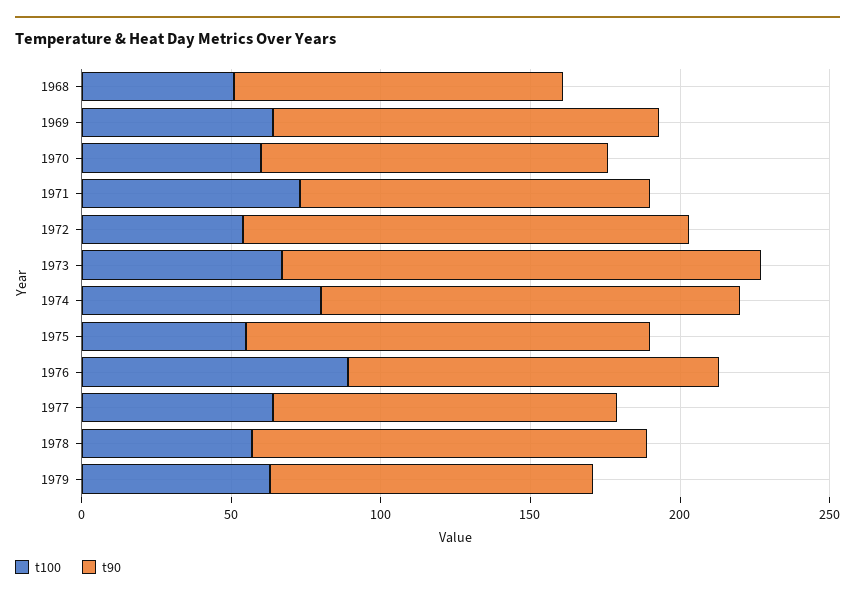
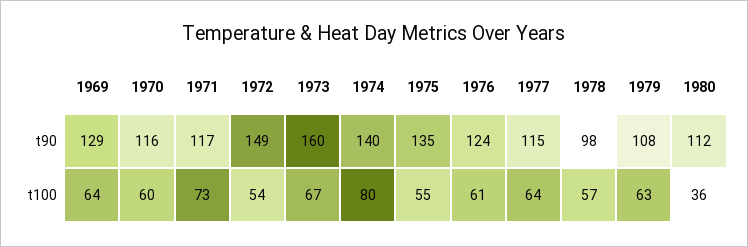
t100, 1968: 50 -> none
t90, 1968: 110 -> none
t100, 1976: 90 -> 61
t90, 1978: 130 -> 98
t90, 1980: none -> 112
t100, 1980: none -> 36

